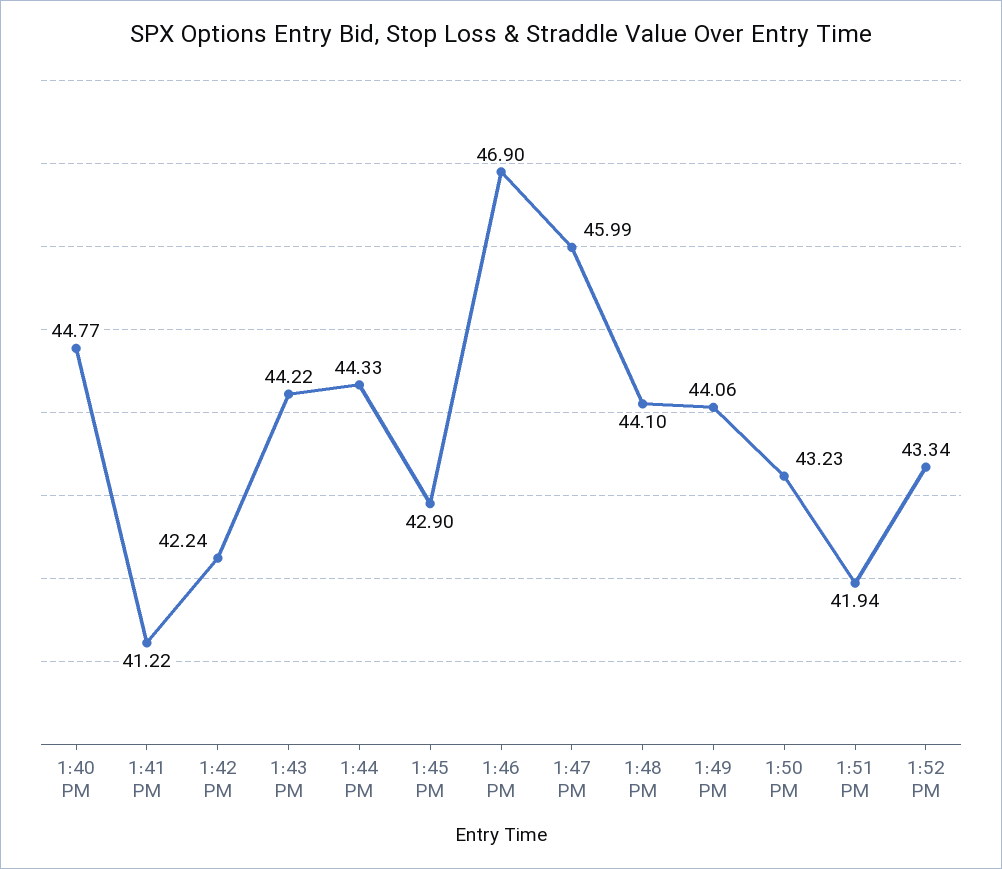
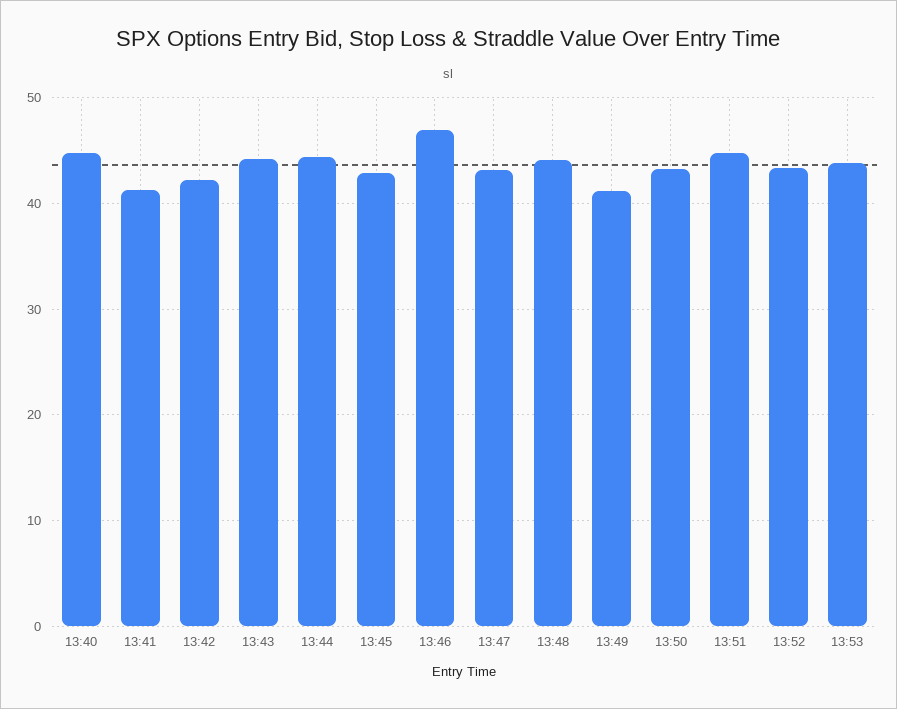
1:47 PM: 45.99 -> 43
1:49 PM: 44.06 -> 41
1:51 PM: 41.94 -> 45
13:53: none -> 44

